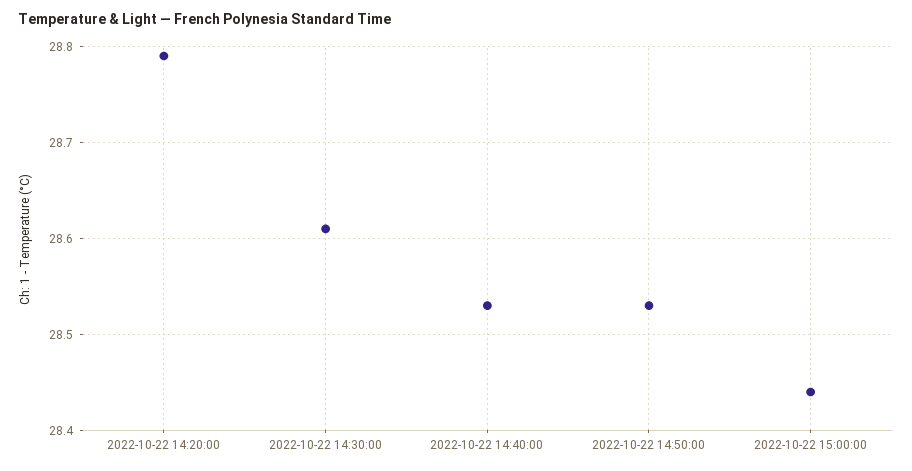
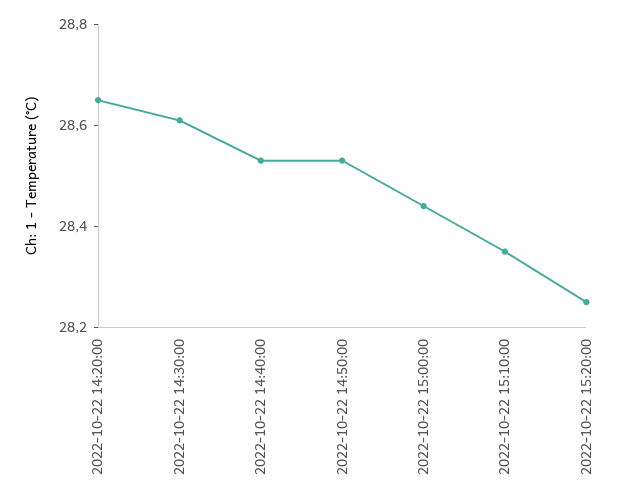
2022-10-22 14:20:00: 28.79 -> 28.65
2022-10-22 15:10:00: none -> 28.35
2022-10-22 15:20:00: none -> 28.25

